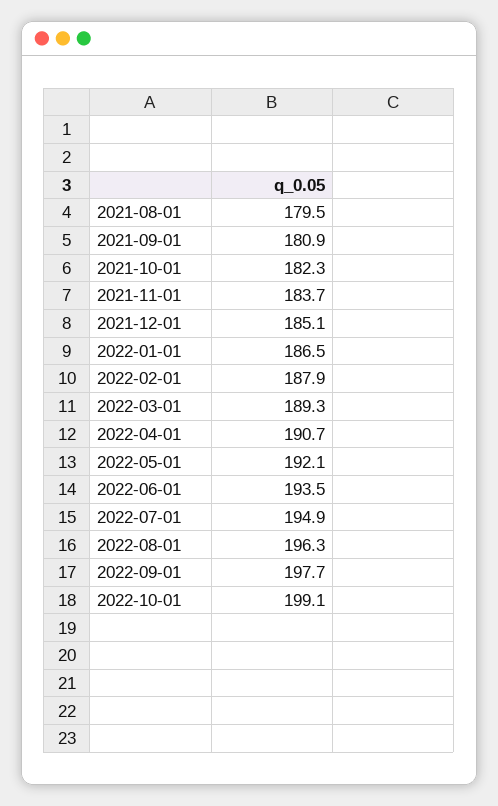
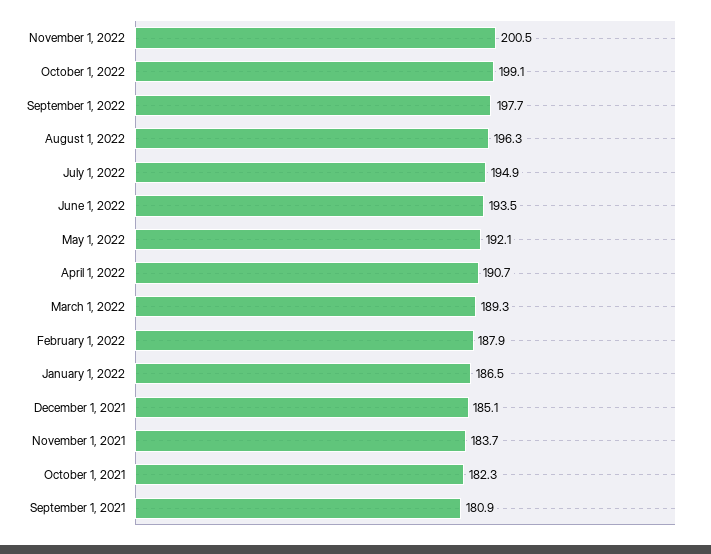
2021-08-01: 179.5 -> none
November 1, 2022: none -> 200.5

